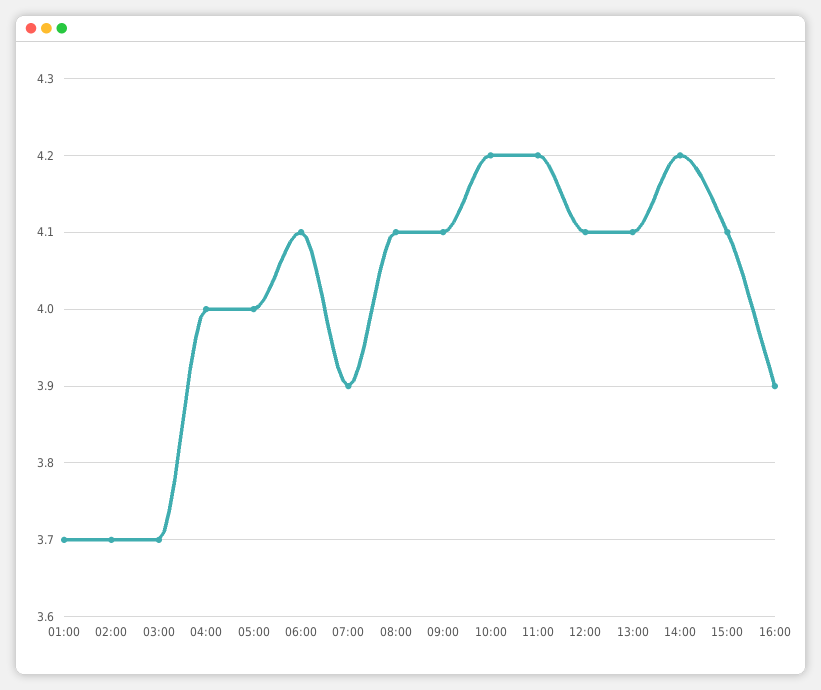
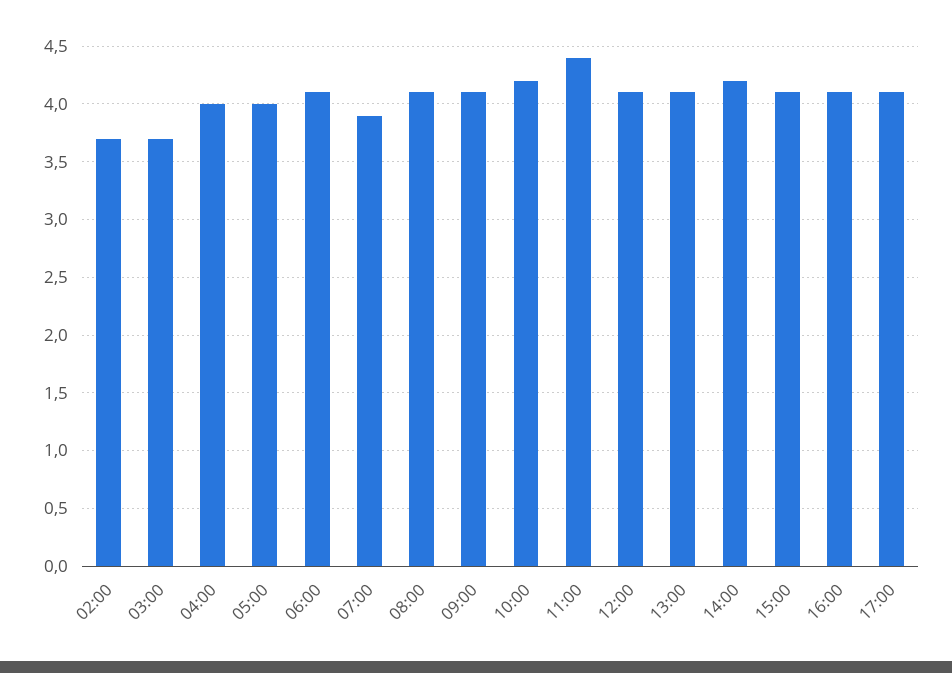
01:00: 3.7 -> none
11:00: 4.2 -> 4.4
16:00: 3.9 -> 4.1
17:00: none -> 4.1

